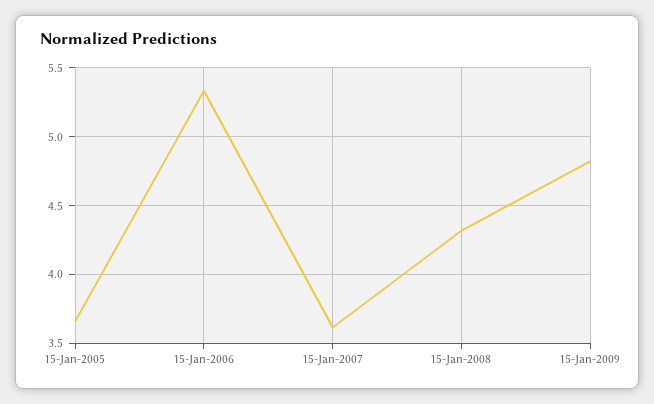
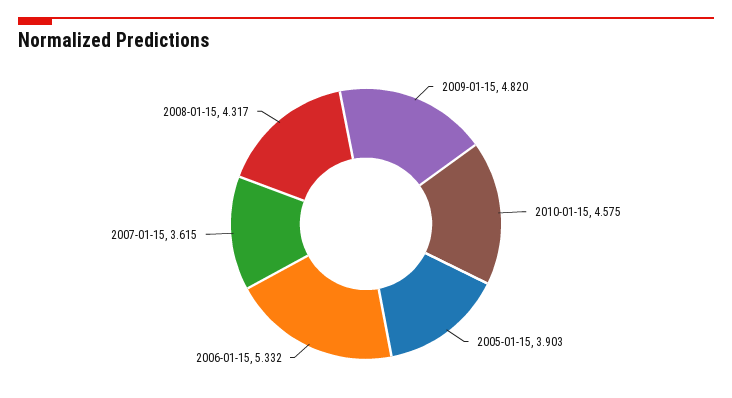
15-Jan-2005: 3.65 -> 3.903
2010-01-15: none -> 4.575

